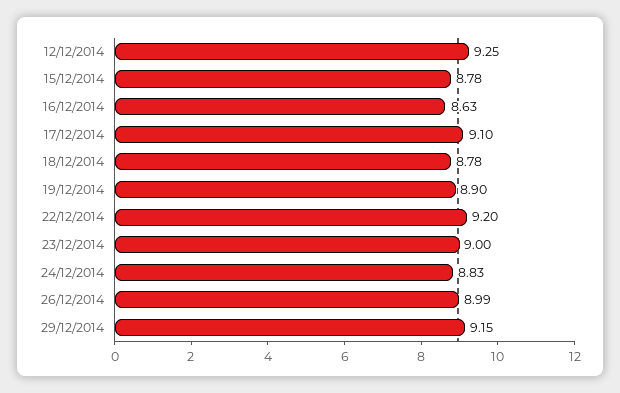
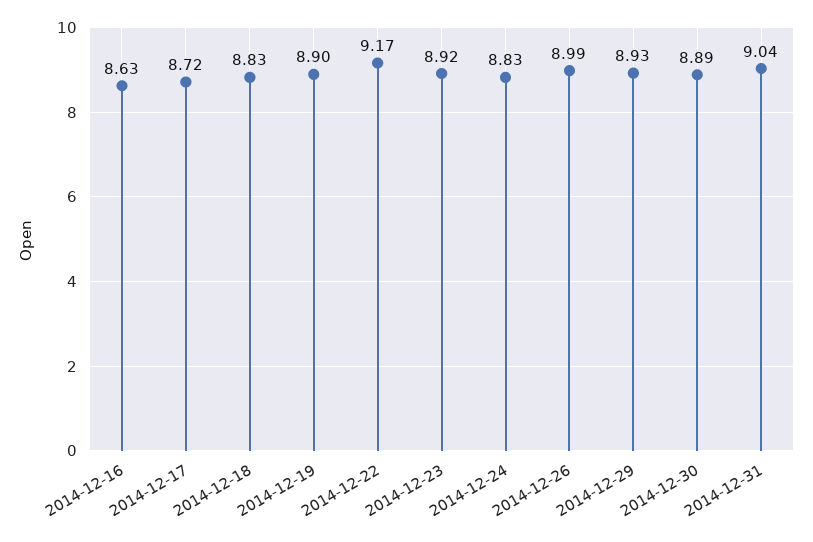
12/12/2014: 9.25 -> none
15/12/2014: 8.78 -> none
17/12/2014: 9.1 -> 8.72
18/12/2014: 8.78 -> 8.83
22/12/2014: 9.2 -> 9.17
23/12/2014: 9 -> 8.92
29/12/2014: 9.15 -> 8.93
2014-12-30: none -> 8.89
2014-12-31: none -> 9.04

